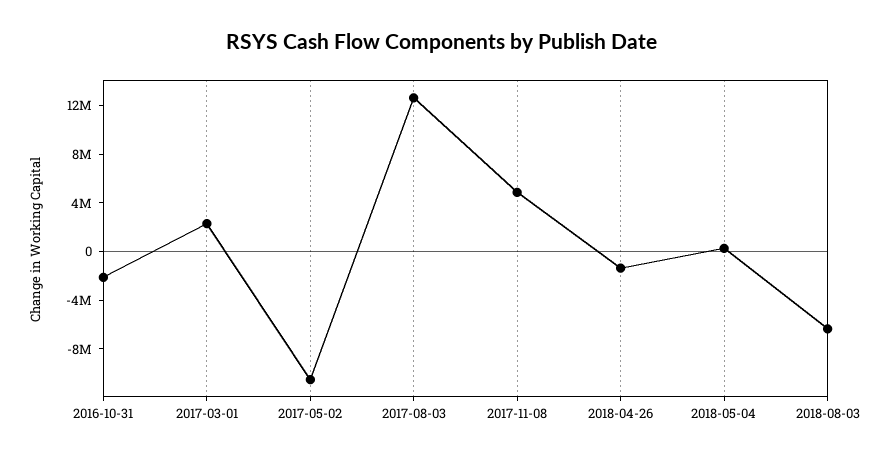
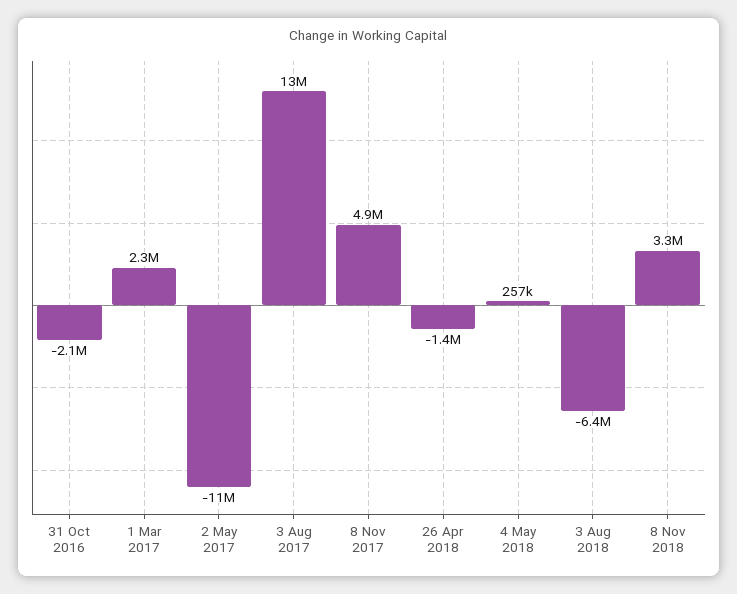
8 Nov 2018: none -> 3300000

